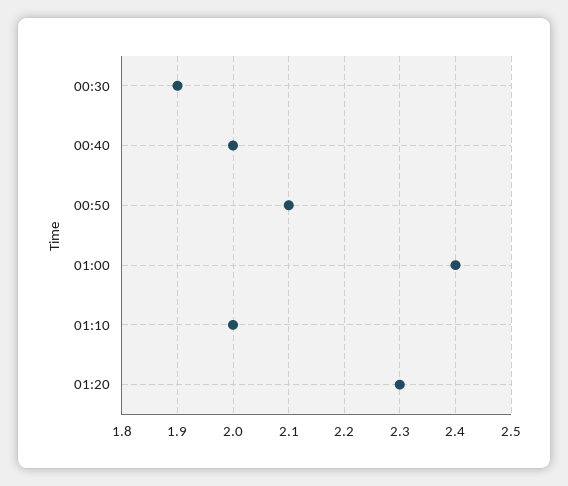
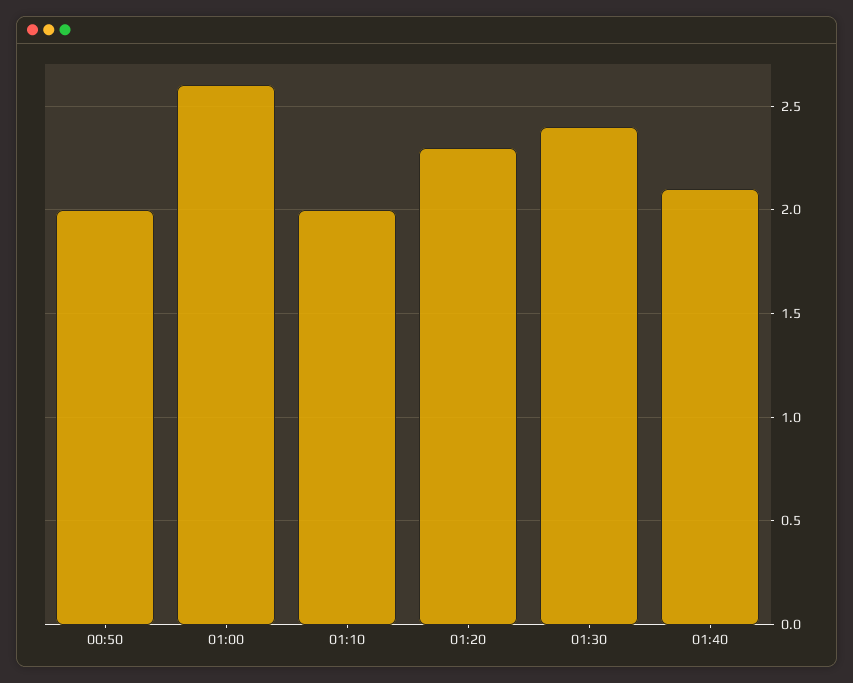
00:30: 1.9 -> none
00:40: 2 -> none
00:50: 2.1 -> 2
01:00: 2.4 -> 2.6
01:30: none -> 2.4
01:40: none -> 2.1

